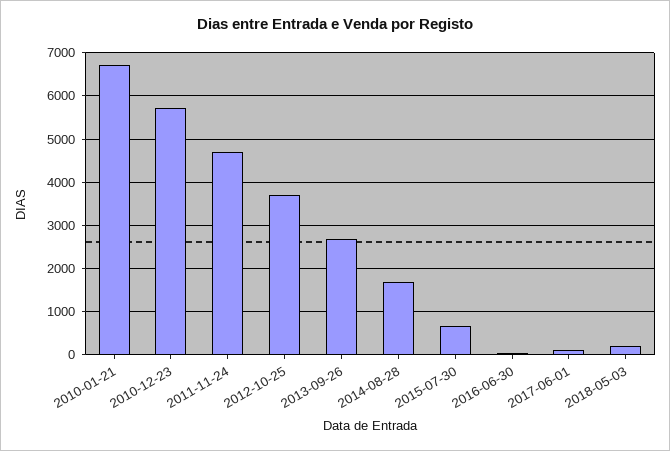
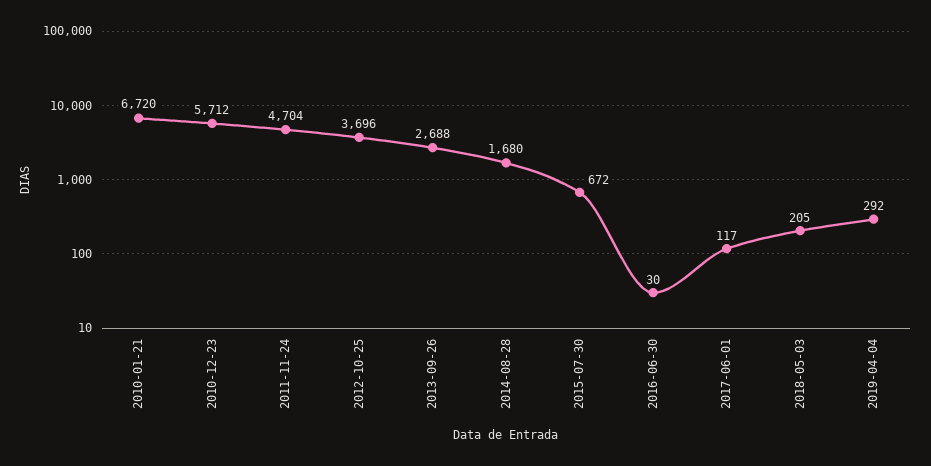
2019-04-04: none -> 292

